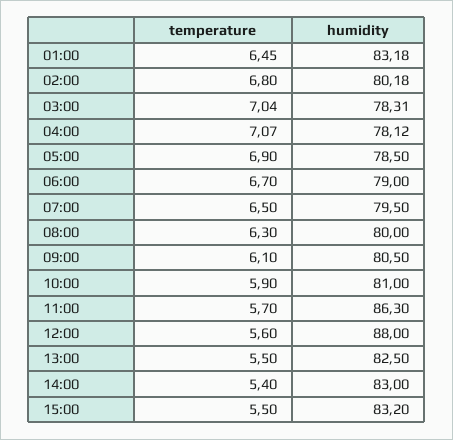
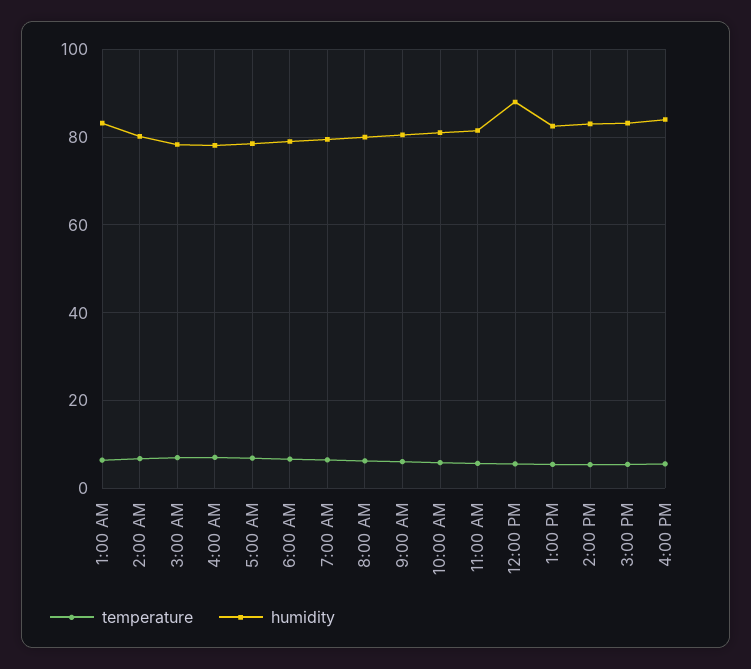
humidity, 11:00: 86.3 -> 82
temperature, 4:00 PM: none -> 6
humidity, 4:00 PM: none -> 84

